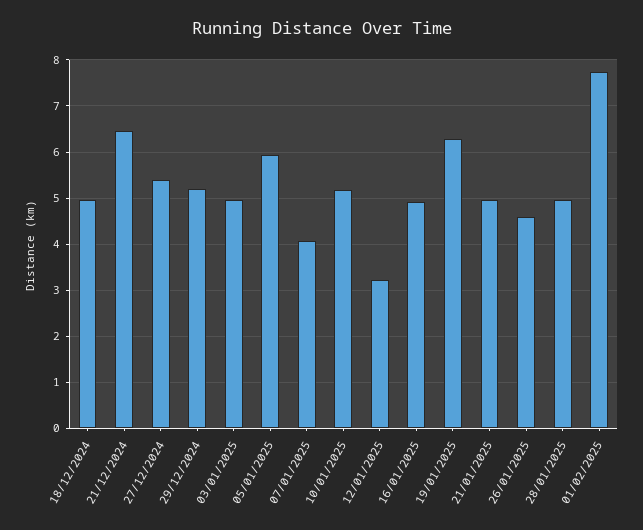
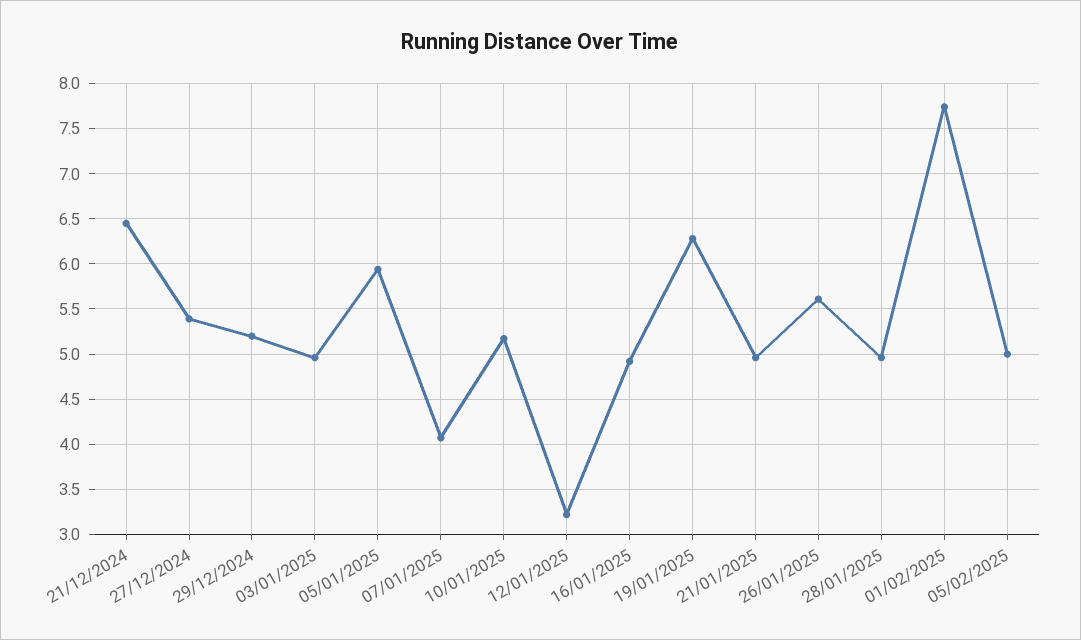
18/12/2024: 5 -> none
26/01/2025: 4.6 -> 5.6
05/02/2025: none -> 5

